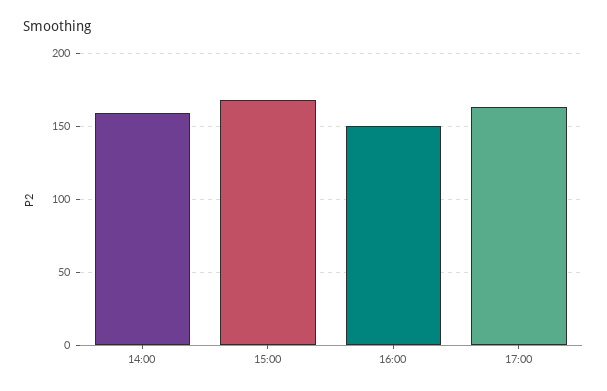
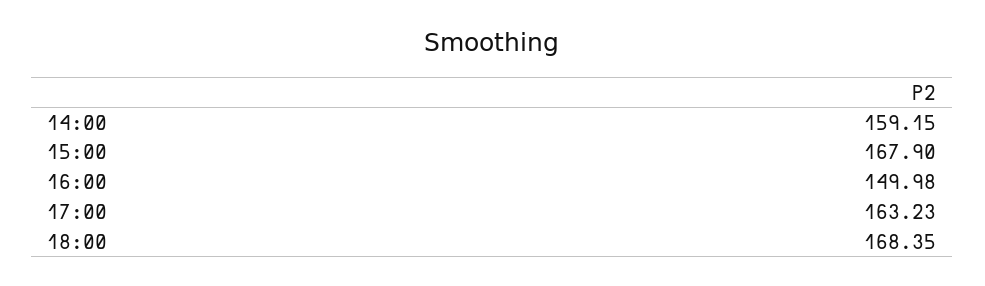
18:00: none -> 168.35

